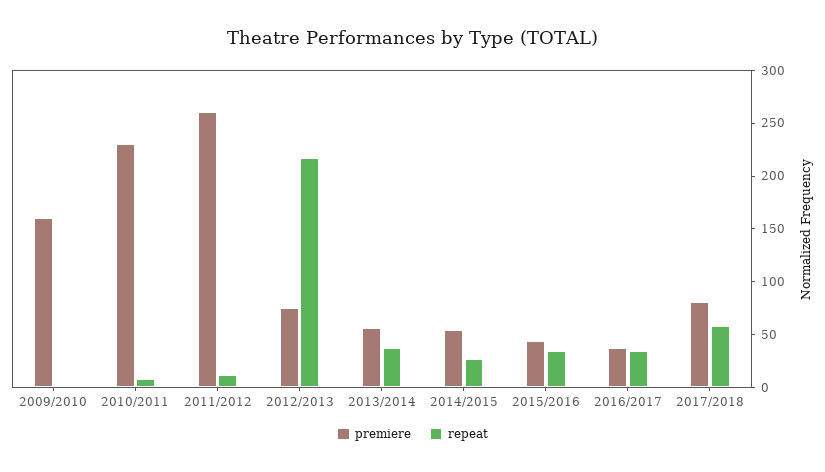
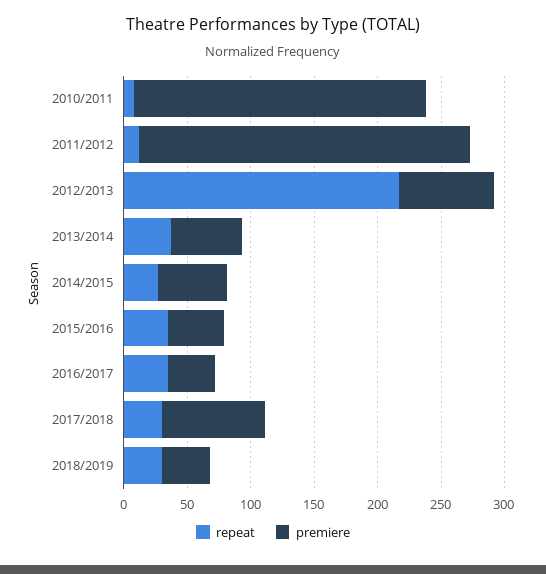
premiere, 2009/2010: 160 -> none
repeat, 2009/2010: 0 -> none
repeat, 2017/2018: 60 -> 30
repeat, 2018/2019: none -> 30
premiere, 2018/2019: none -> 40

